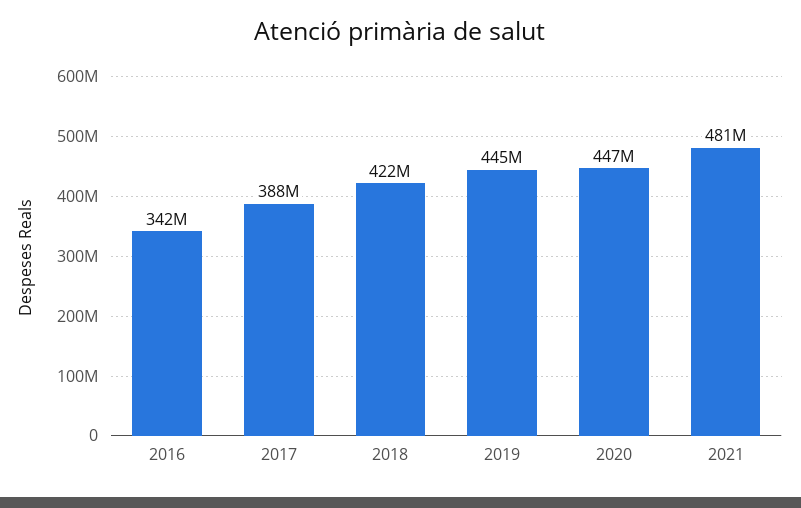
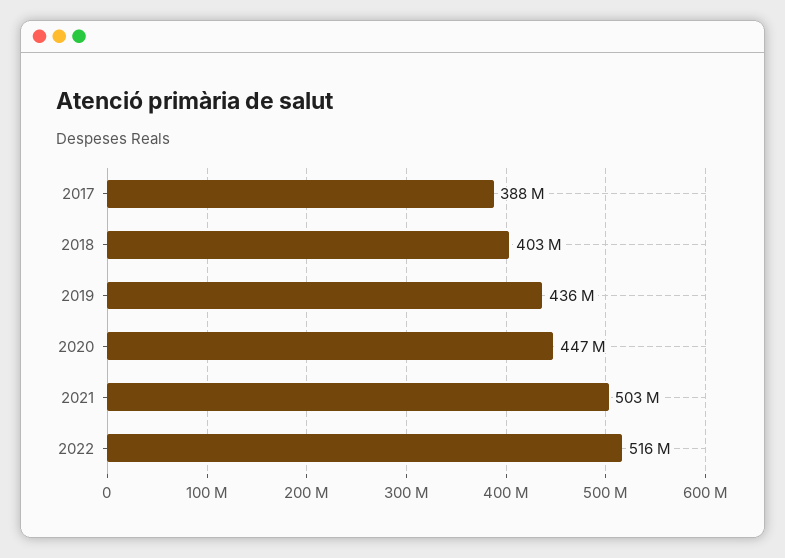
2016: 342000000 -> none
2018: 422000000 -> 403000000
2019: 445000000 -> 436000000
2021: 481000000 -> 503000000
2022: none -> 516000000

